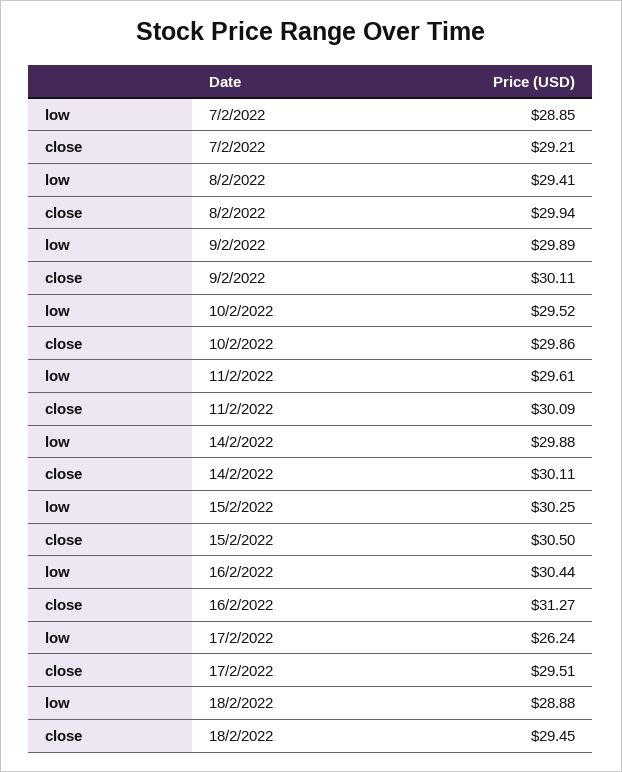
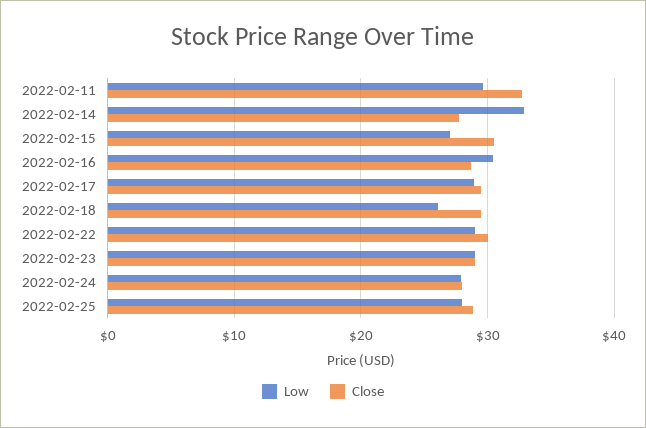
low, 7/2/2022: 28.85 -> none
close, 7/2/2022: 29.21 -> none
low, 8/2/2022: 29.41 -> none
close, 8/2/2022: 29.94 -> none
low, 9/2/2022: 29.89 -> none
close, 9/2/2022: 30.11 -> none
low, 10/2/2022: 29.52 -> none
close, 10/2/2022: 29.86 -> none
close, 11/2/2022: 30.09 -> 33
low, 14/2/2022: 29.88 -> 33
close, 14/2/2022: 30.11 -> 28
low, 15/2/2022: 30.25 -> 27
close, 16/2/2022: 31.27 -> 29
low, 17/2/2022: 26.24 -> 29
low, 18/2/2022: 28.88 -> 26
low, 2022-02-22: none -> 29
close, 2022-02-22: none -> 30
low, 2022-02-23: none -> 29
close, 2022-02-23: none -> 29
low, 2022-02-24: none -> 28
close, 2022-02-24: none -> 28
low, 2022-02-25: none -> 28
close, 2022-02-25: none -> 29

